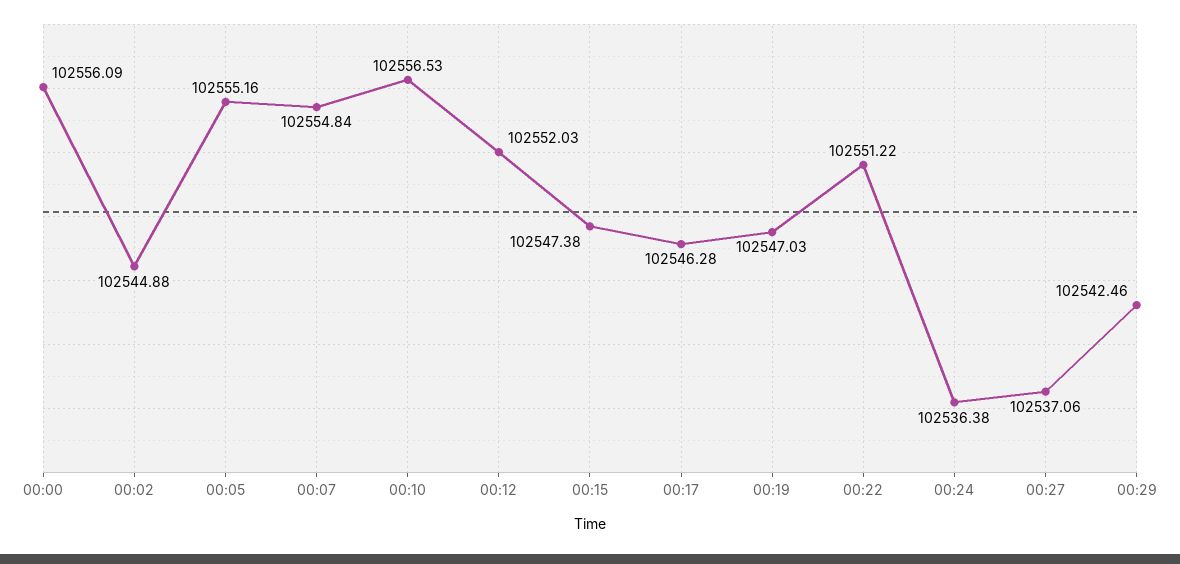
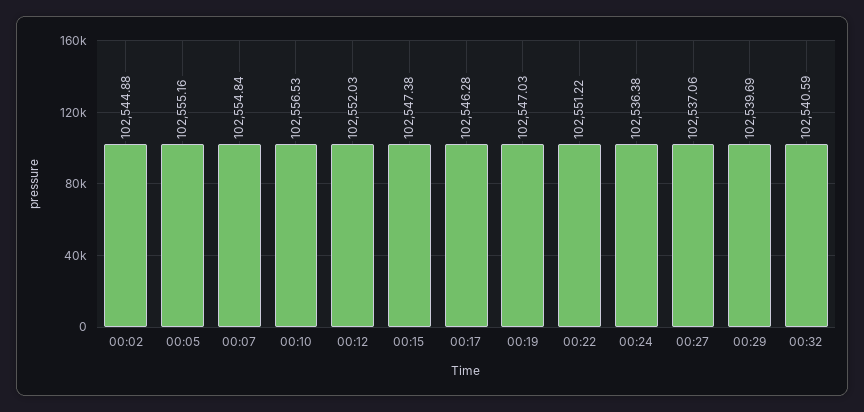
00:00: 102556.09 -> none
00:29: 102542.46 -> 102539.69
00:32: none -> 102540.59

